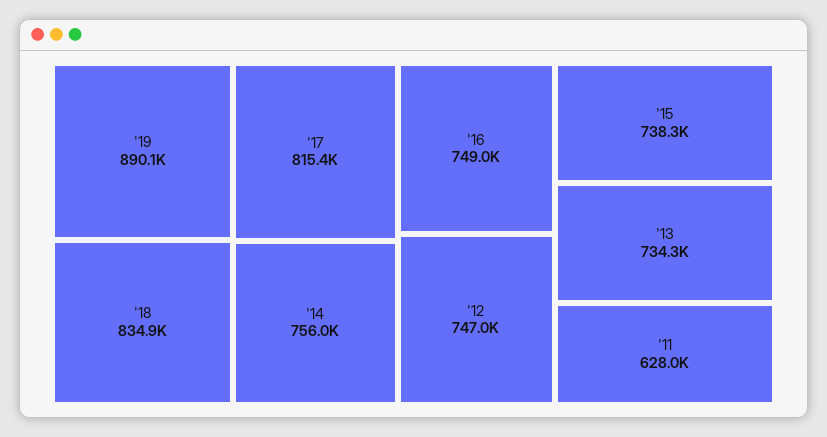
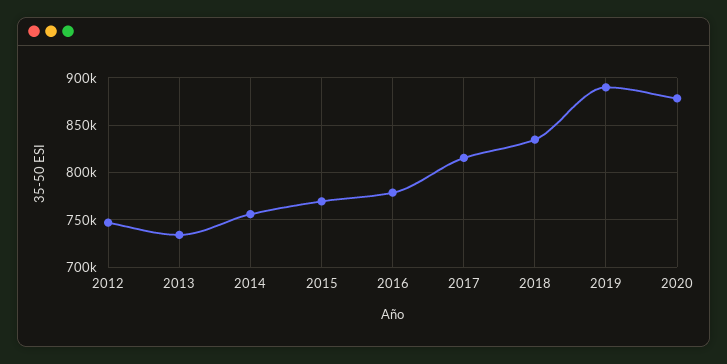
'16: 749000 -> 780000
'15: 738300 -> 770000
'11: 628000 -> none
2020: none -> 880000

